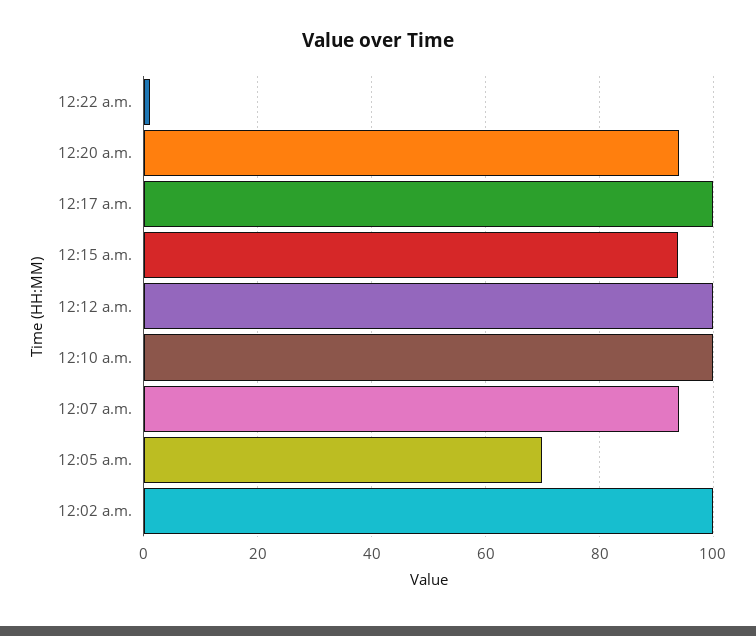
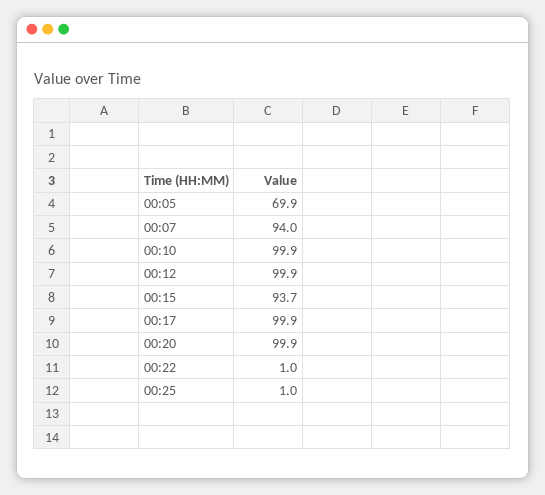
12:20 a.m.: 94 -> 99.9
12:02 a.m.: 100 -> none
00:25: none -> 1

